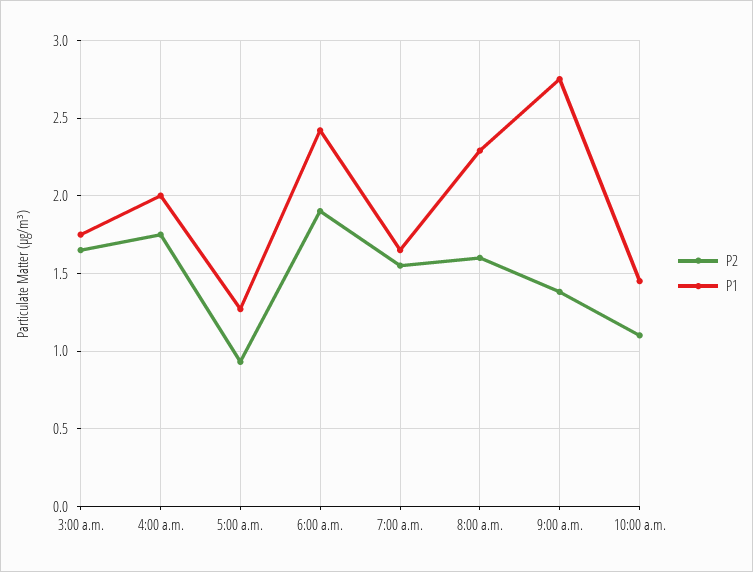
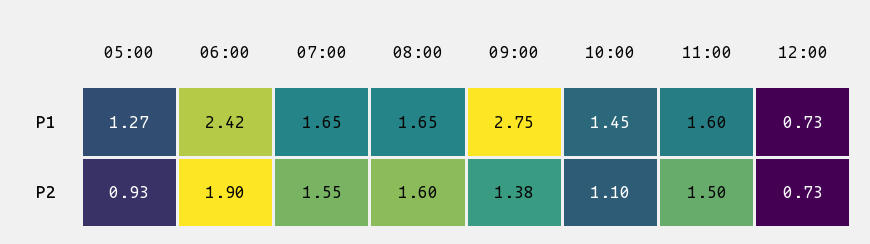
P2, 3:00 a.m.: 1.65 -> none
P1, 3:00 a.m.: 1.75 -> none
P2, 4:00 a.m.: 1.75 -> none
P1, 4:00 a.m.: 2 -> none
P1, 8:00 a.m.: 2.3 -> 1.65
P1, 11:00: none -> 1.6
P1, 12:00: none -> 0.73
P2, 11:00: none -> 1.5
P2, 12:00: none -> 0.73

